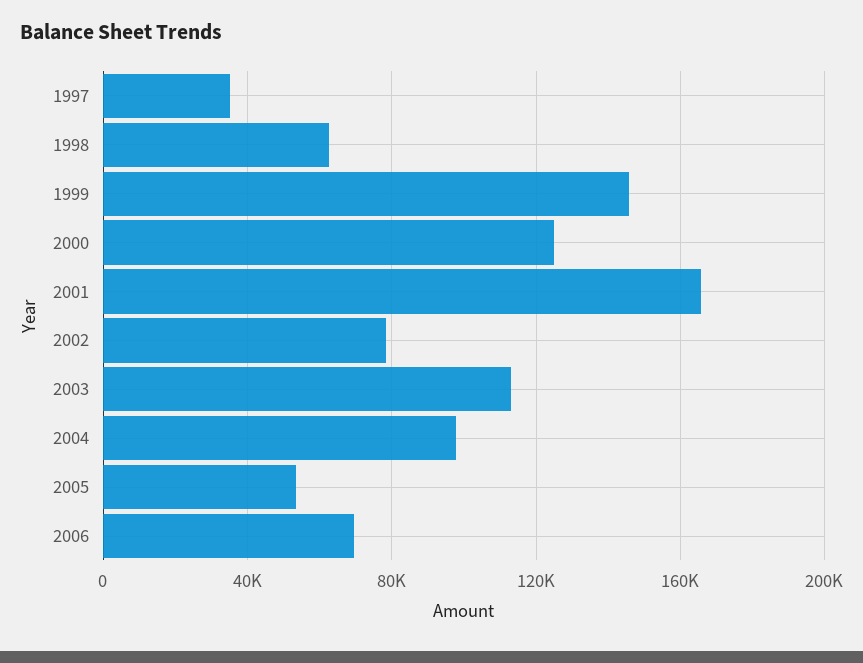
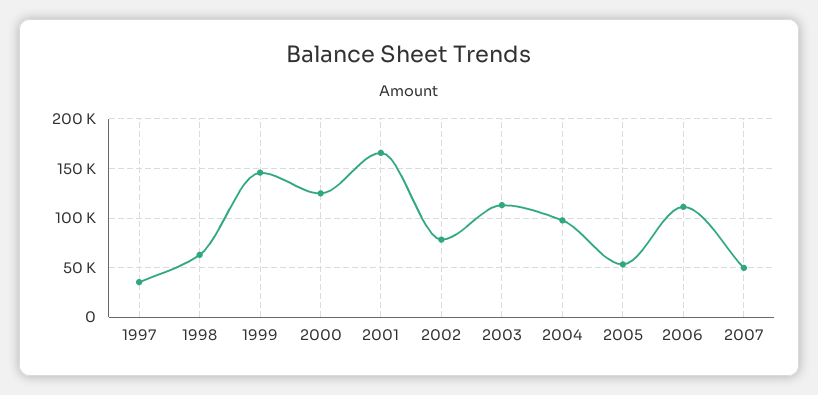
2006: 70000 -> 110000
2007: none -> 50000

